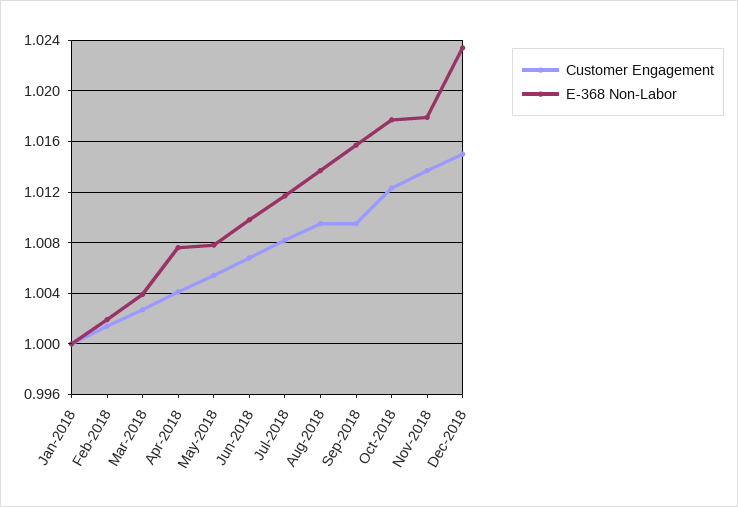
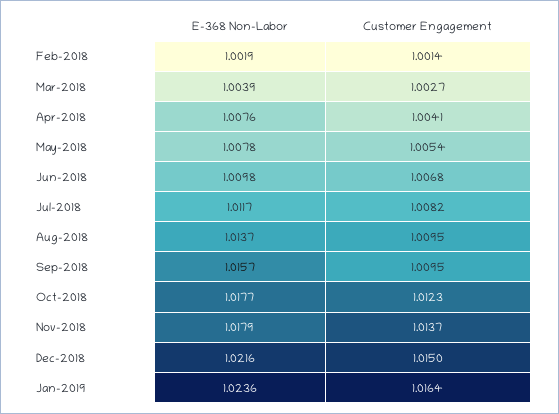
Customer Engagement, Jan-2018: 1 -> none
E-368 Non-Labor, Jan-2018: 1 -> none
E-368 Non-Labor, Dec-2018: 1.0235 -> 1.0216
E-368 Non-Labor, Jan-2019: none -> 1.0236
Customer Engagement, Jan-2019: none -> 1.0164

